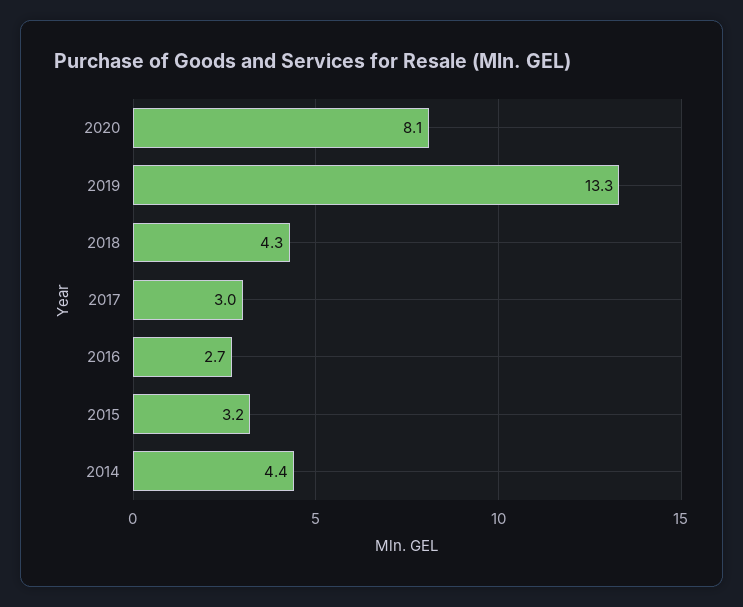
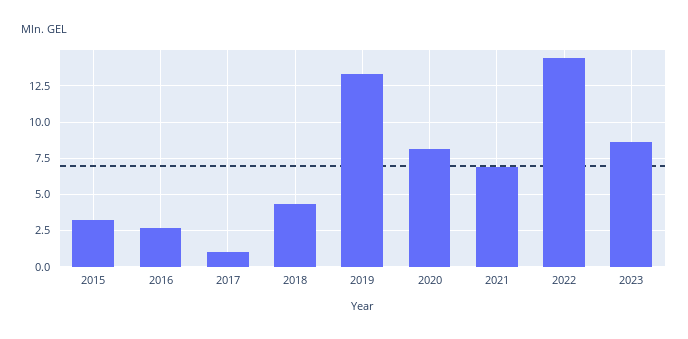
2017: 3 -> 1
2014: 4.4 -> none
2021: none -> 7
2022: none -> 14.5
2023: none -> 8.5

